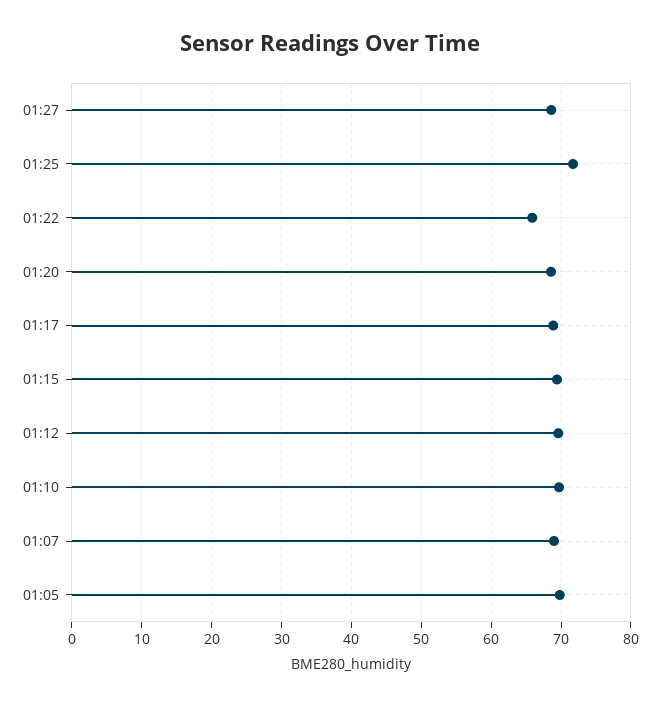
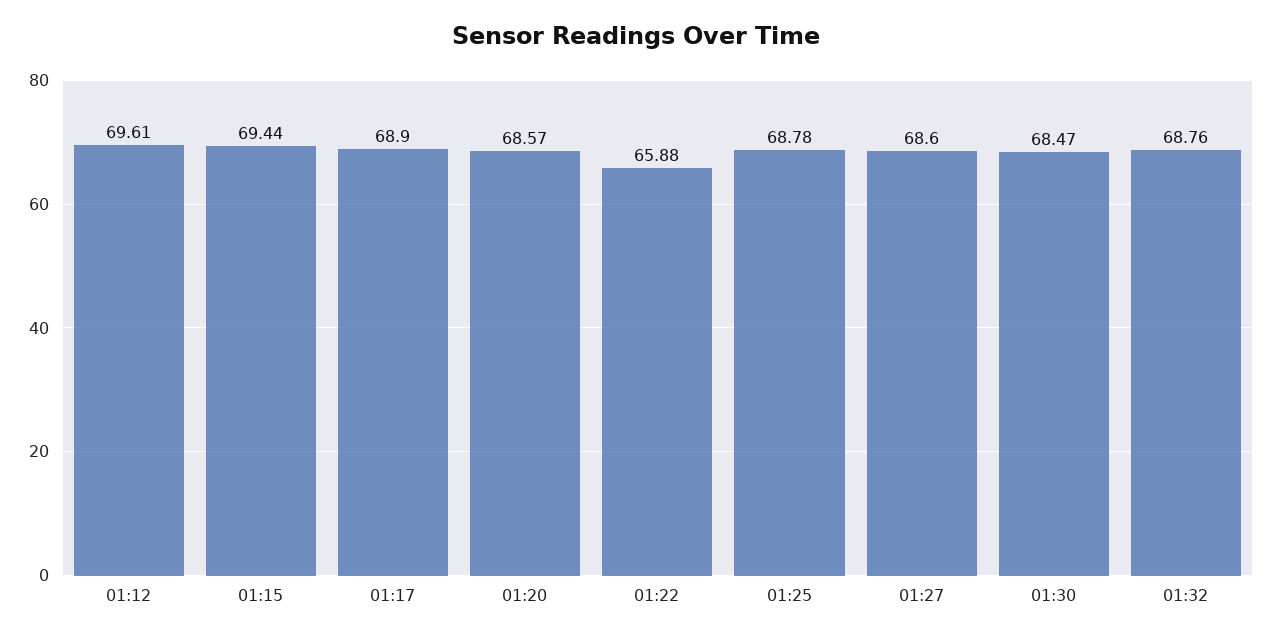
01:25: 72 -> 68.78
01:10: 70 -> none
01:07: 69 -> none
01:05: 70 -> none
01:30: none -> 68.47
01:32: none -> 68.76

